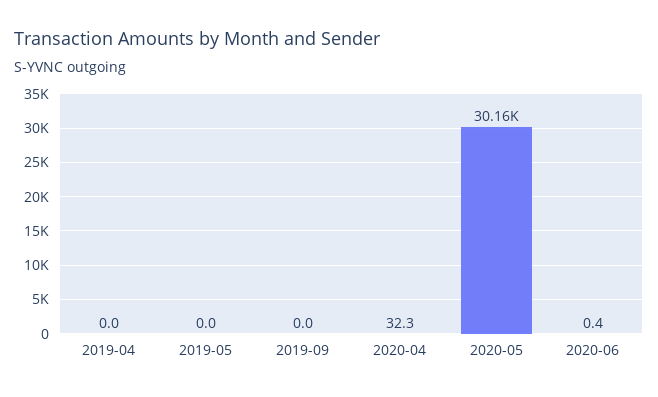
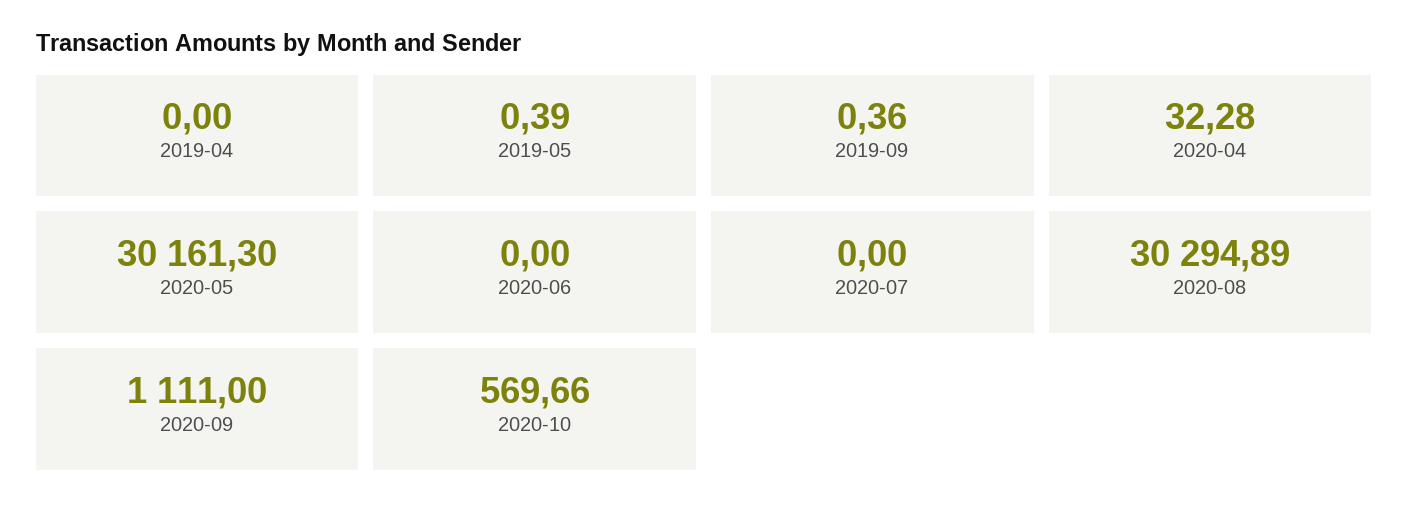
2019-05: 0 -> 0.39
2019-09: 0 -> 0.36
2020-06: 0.4 -> 0
2020-07: none -> 0
2020-08: none -> 30294.89
2020-09: none -> 1111
2020-10: none -> 569.66

